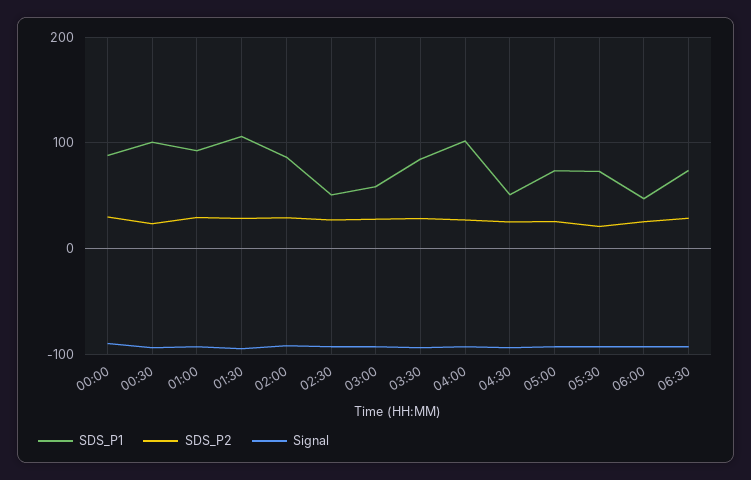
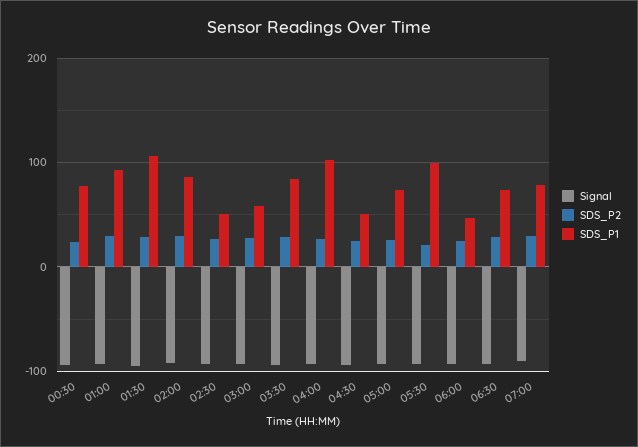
SDS_P1, 00:00: 90 -> none
SDS_P2, 00:00: 30 -> none
Signal, 00:00: -90 -> none
SDS_P1, 00:30: 100 -> 80
SDS_P1, 05:30: 70 -> 100
Signal, 07:00: none -> -90
SDS_P2, 07:00: none -> 30
SDS_P1, 07:00: none -> 80

